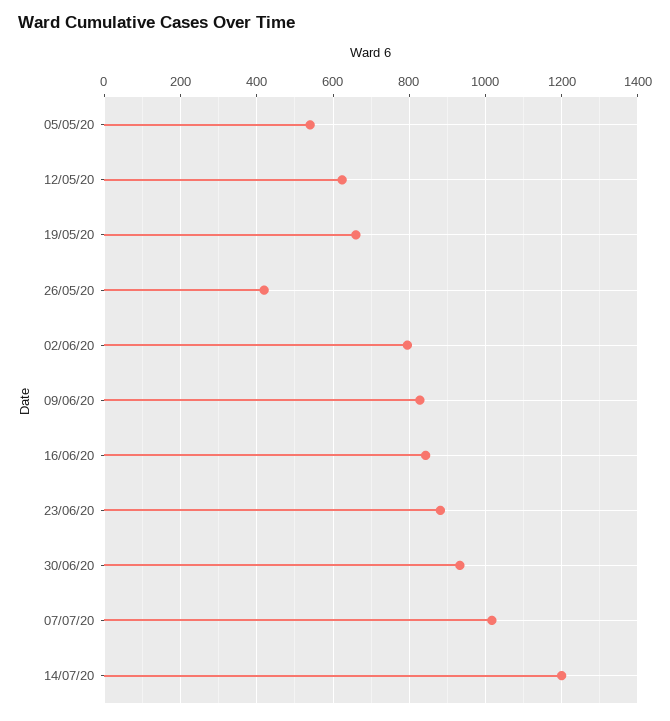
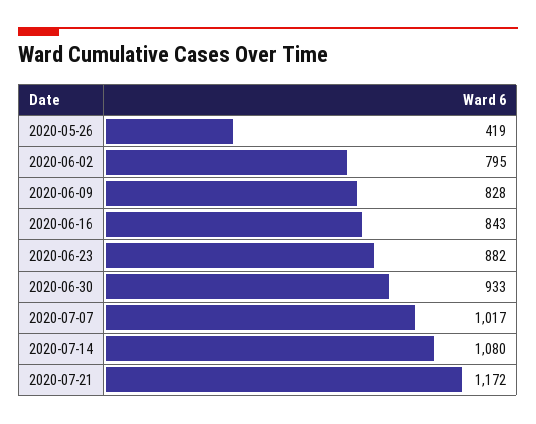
05/05/20: 540 -> none
12/05/20: 620 -> none
19/05/20: 660 -> none
14/07/20: 1200 -> 1080
2020-07-21: none -> 1172

